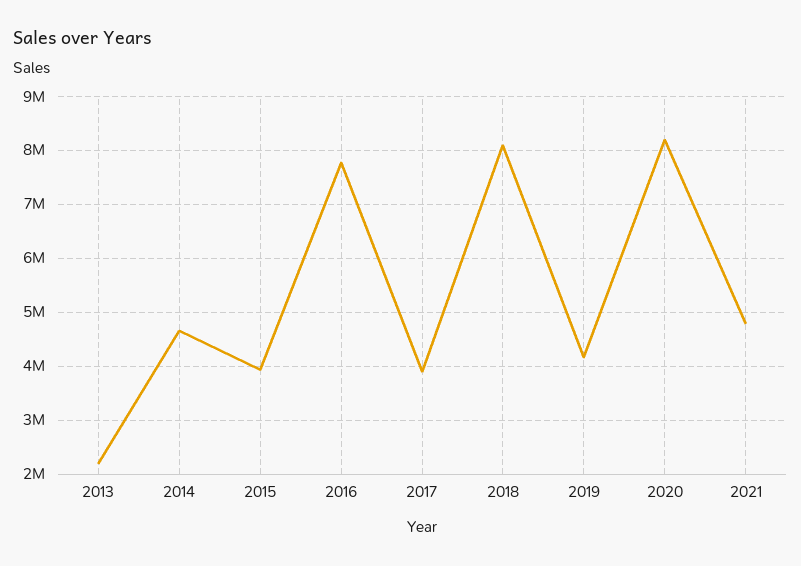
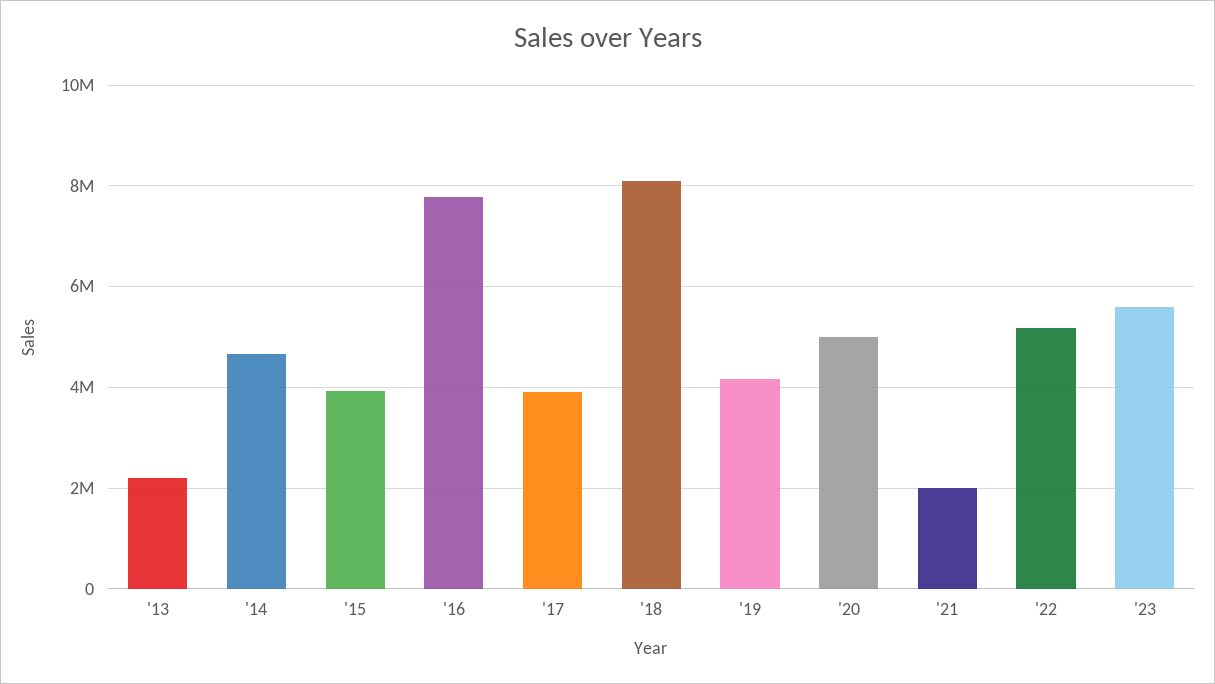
2020: 8200000 -> 5000000
2021: 4800000 -> 2000000
'22: none -> 5200000
'23: none -> 5600000

